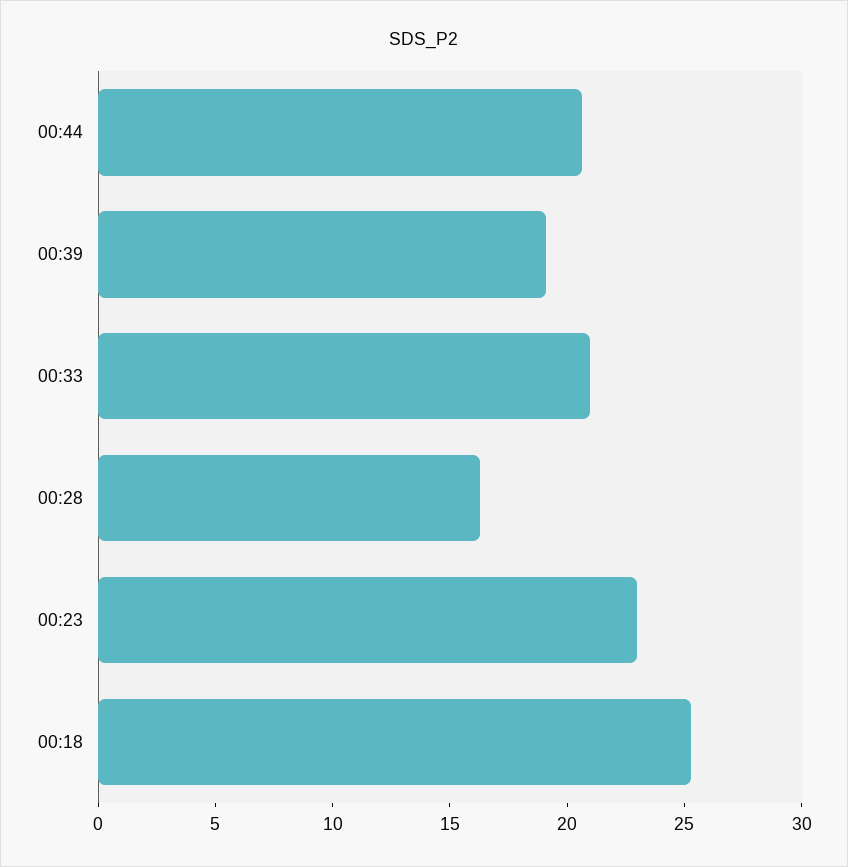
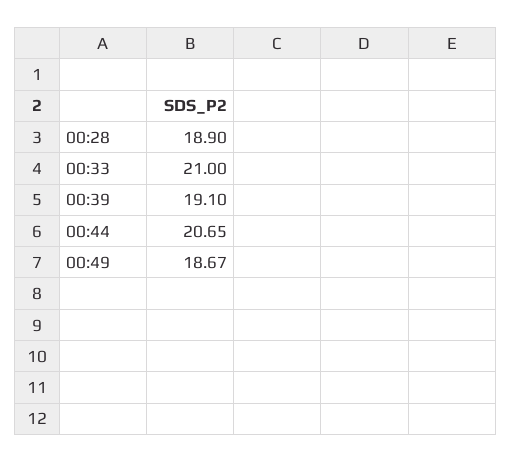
00:28: 16 -> 18.9
00:23: 23 -> none
00:18: 25 -> none
00:49: none -> 18.67

